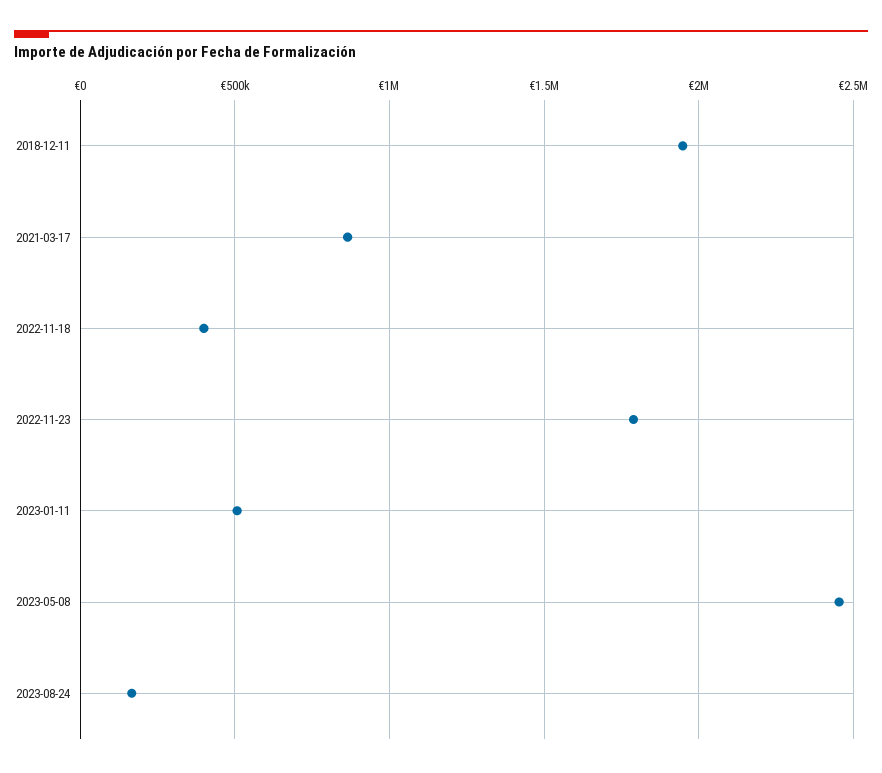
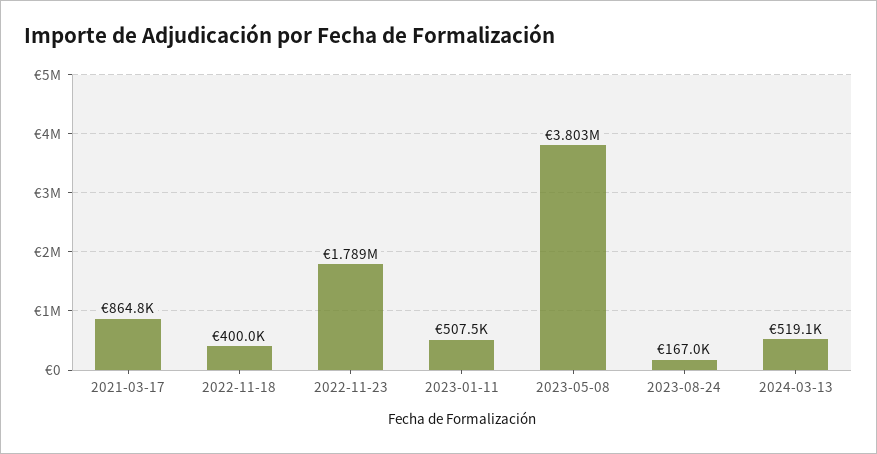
2018-12-11: 1950000 -> none
2023-05-08: 2450000 -> 3803000
2024-03-13: none -> 519100

